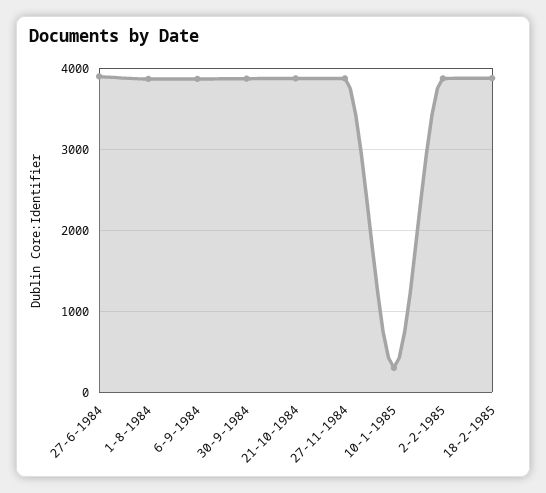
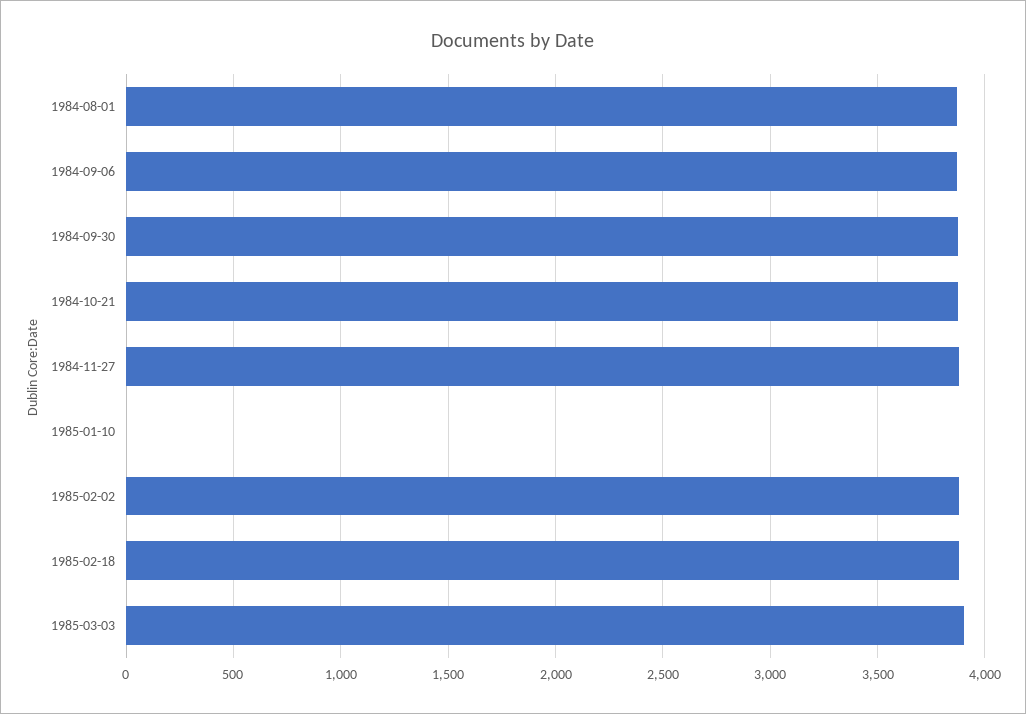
27-6-1984: 3900 -> none
10-1-1985: 300 -> 0
1985-03-03: none -> 3900

